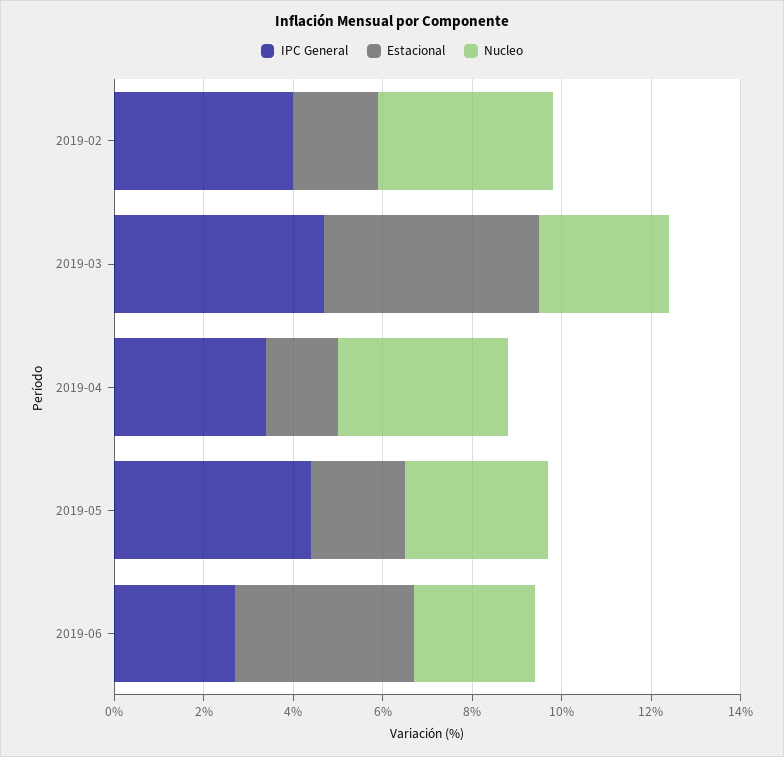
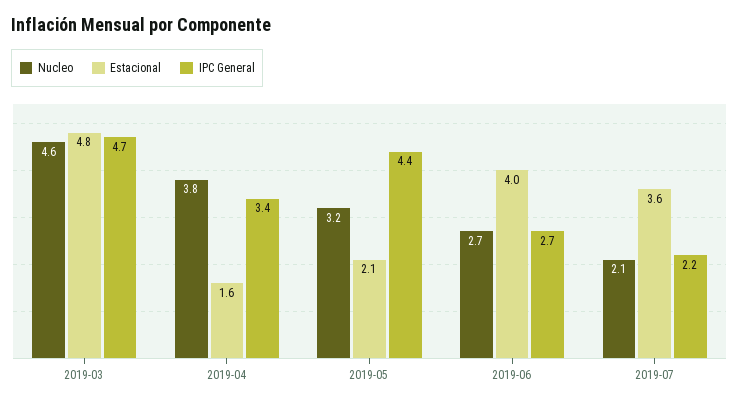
IPC General, 2019-02: 4 -> none
Estacional, 2019-02: 2 -> none
Nucleo, 2019-02: 4 -> none
Nucleo, 2019-03: 3 -> 4.6
Nucleo, 2019-07: none -> 2.1
Estacional, 2019-07: none -> 3.6
IPC General, 2019-07: none -> 2.2

